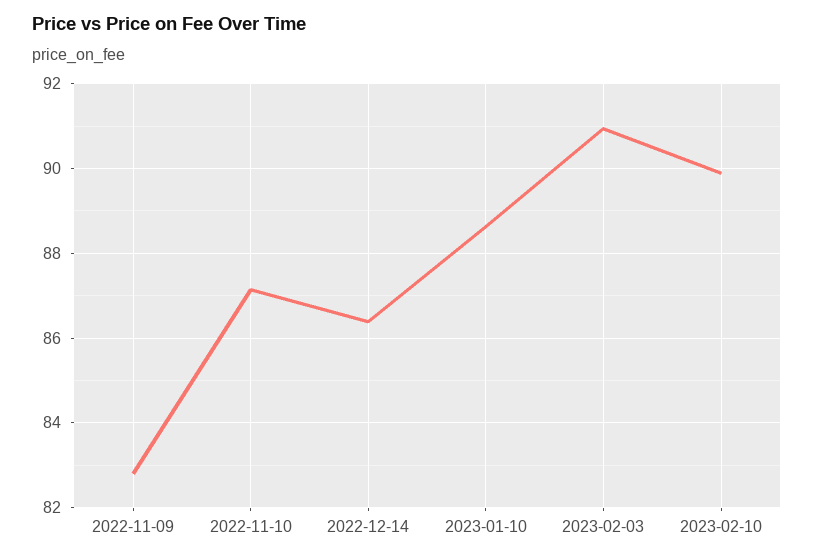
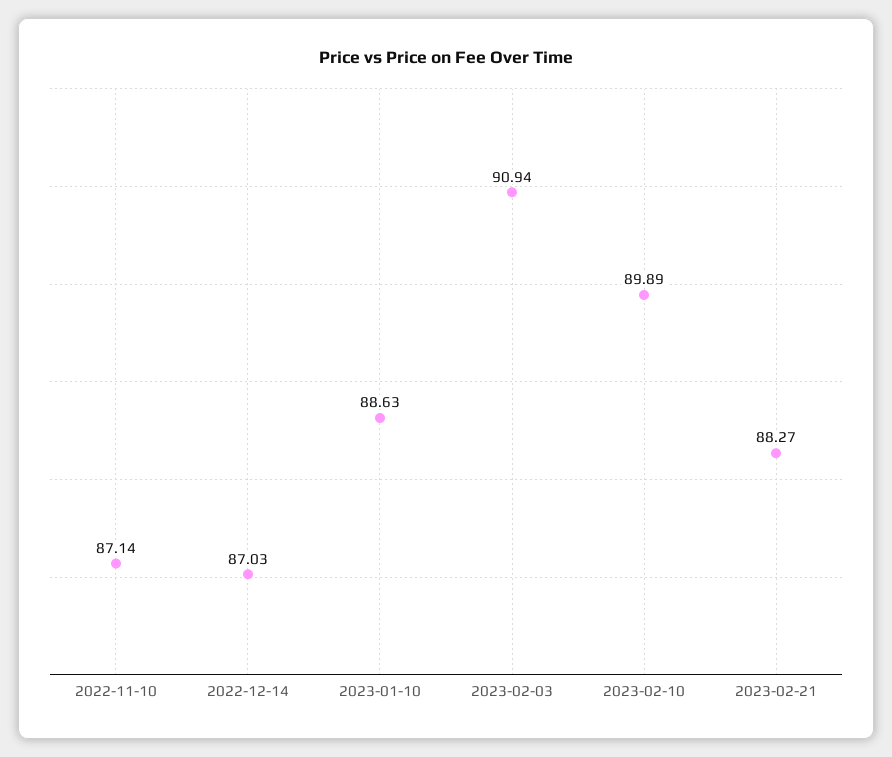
2022-11-09: 82.8 -> none
2022-12-14: 86.4 -> 87.03
2023-02-21: none -> 88.27

